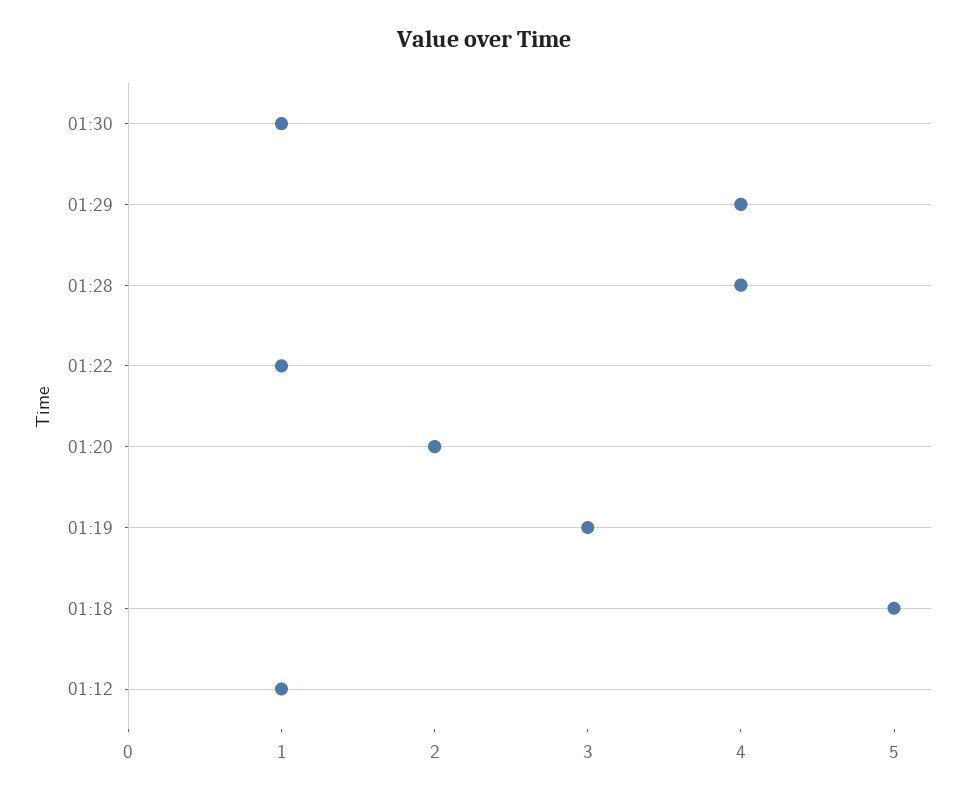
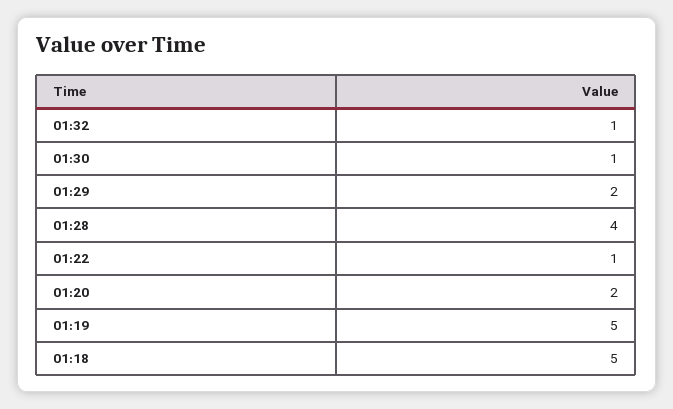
01:29: 4 -> 2
01:19: 3 -> 5
01:12: 1 -> none
01:32: none -> 1

